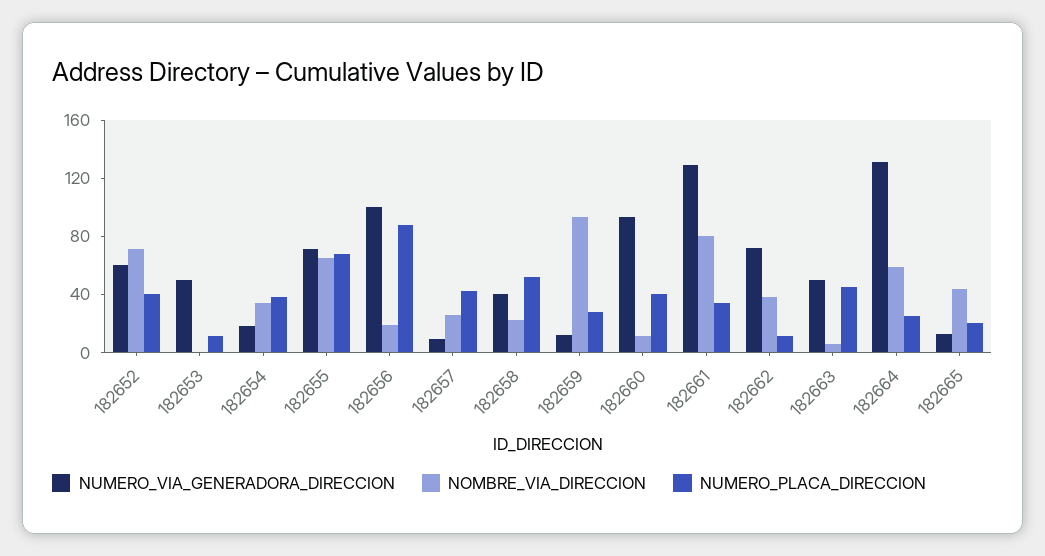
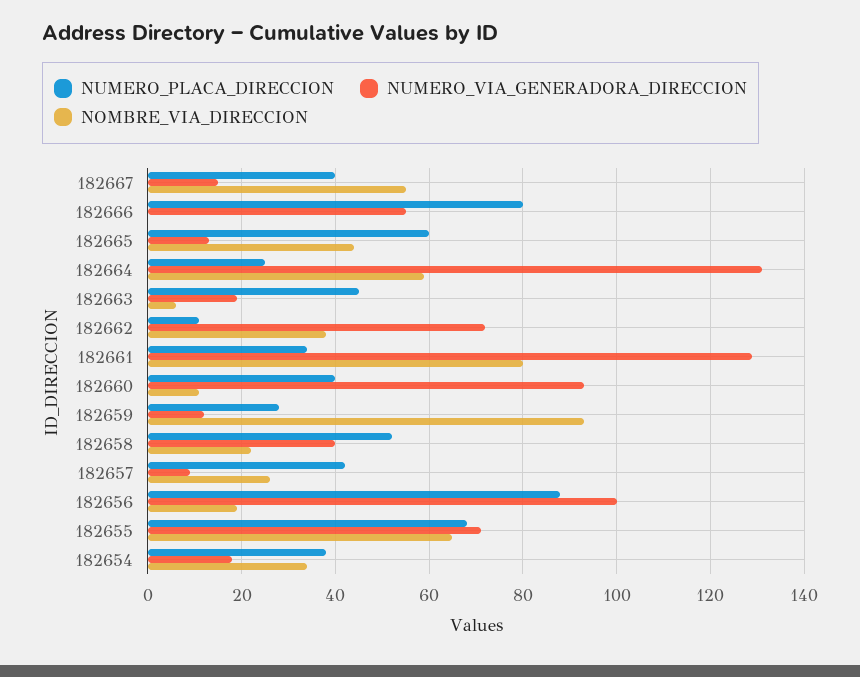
NUMERO_VIA_GENERADORA_DIRECCION, 182652: 60 -> none
NOMBRE_VIA_DIRECCION, 182652: 70 -> none
NUMERO_PLACA_DIRECCION, 182652: 40 -> none
NUMERO_VIA_GENERADORA_DIRECCION, 182653: 50 -> none
NOMBRE_VIA_DIRECCION, 182653: 0 -> none
NUMERO_PLACA_DIRECCION, 182653: 10 -> none
NUMERO_VIA_GENERADORA_DIRECCION, 182663: 50 -> 20
NUMERO_PLACA_DIRECCION, 182665: 20 -> 60
NUMERO_PLACA_DIRECCION, 182667: none -> 40
NUMERO_VIA_GENERADORA_DIRECCION, 182667: none -> 15
NOMBRE_VIA_DIRECCION, 182667: none -> 55
NUMERO_PLACA_DIRECCION, 182666: none -> 80
NUMERO_VIA_GENERADORA_DIRECCION, 182666: none -> 55
NOMBRE_VIA_DIRECCION, 182666: none -> 0

